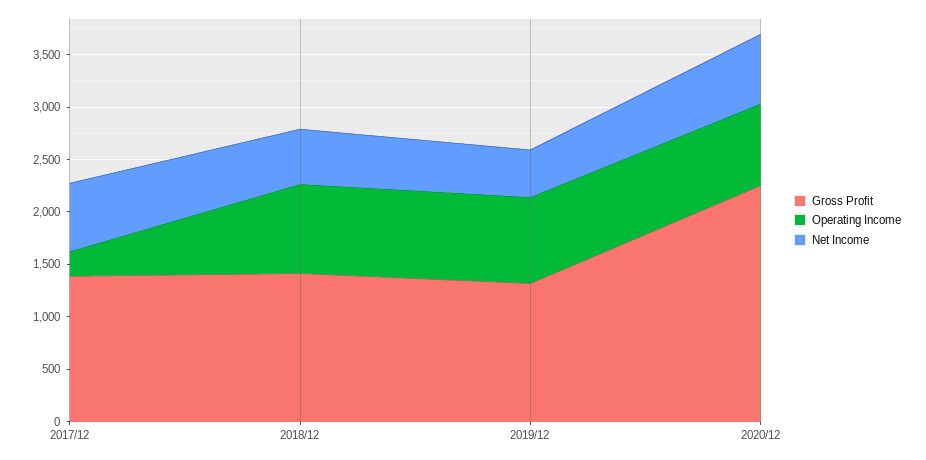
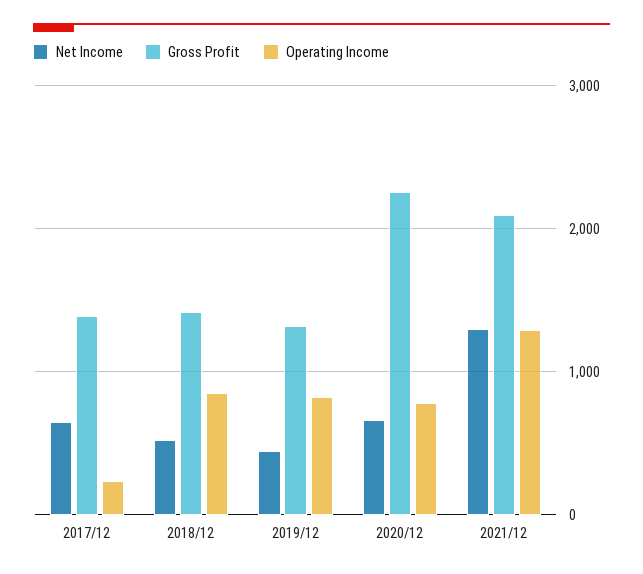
Net Income, 2021/12: none -> 1300
Gross Profit, 2021/12: none -> 2100
Operating Income, 2021/12: none -> 1300

